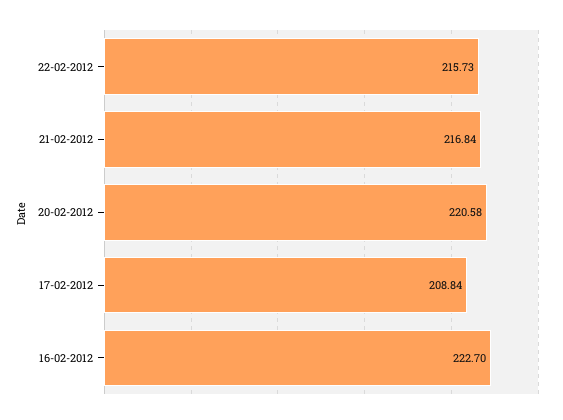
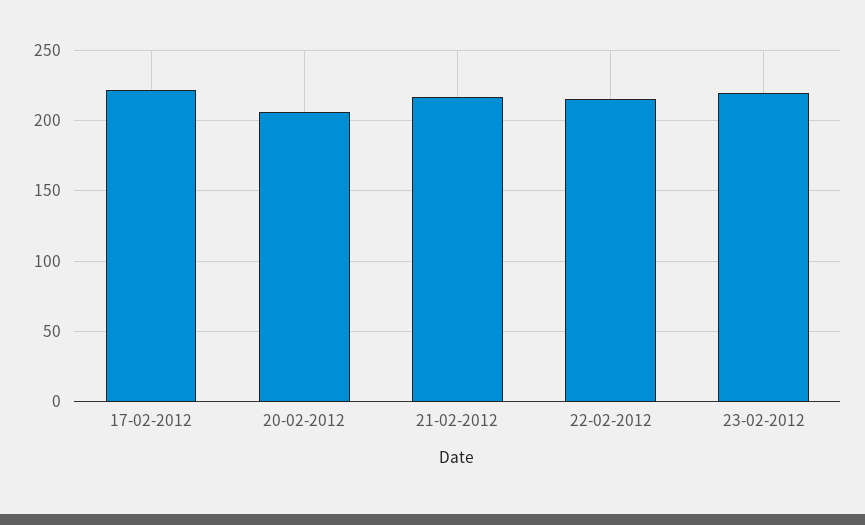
20-02-2012: 220.58 -> 205
17-02-2012: 208.84 -> 220
16-02-2012: 222.7 -> none
23-02-2012: none -> 220

